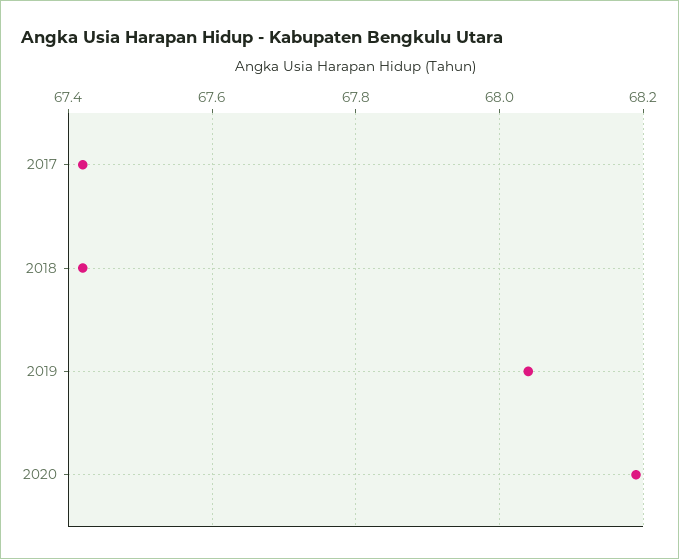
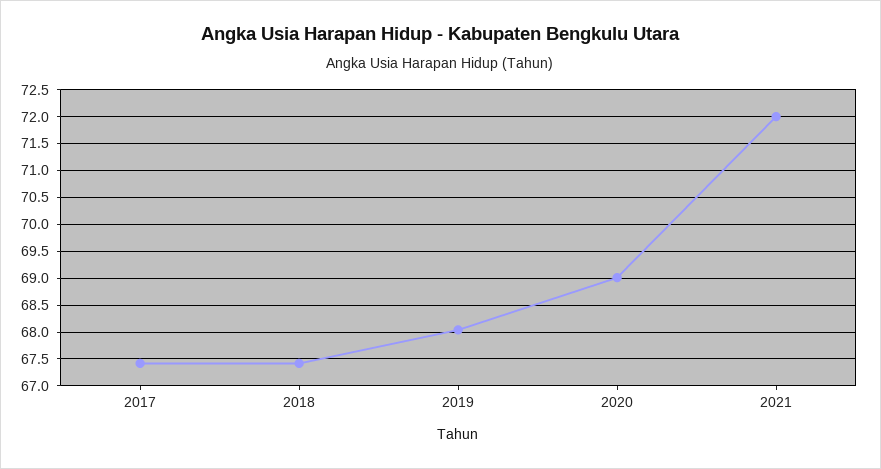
2020: 68.2 -> 69
2021: none -> 72

